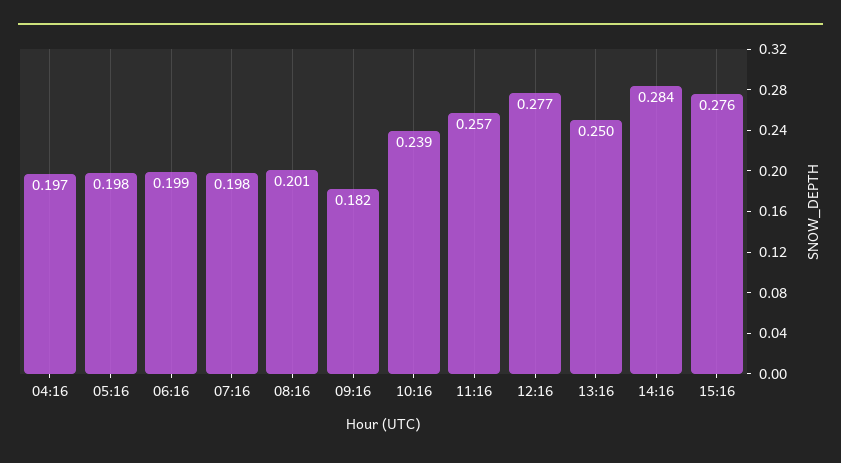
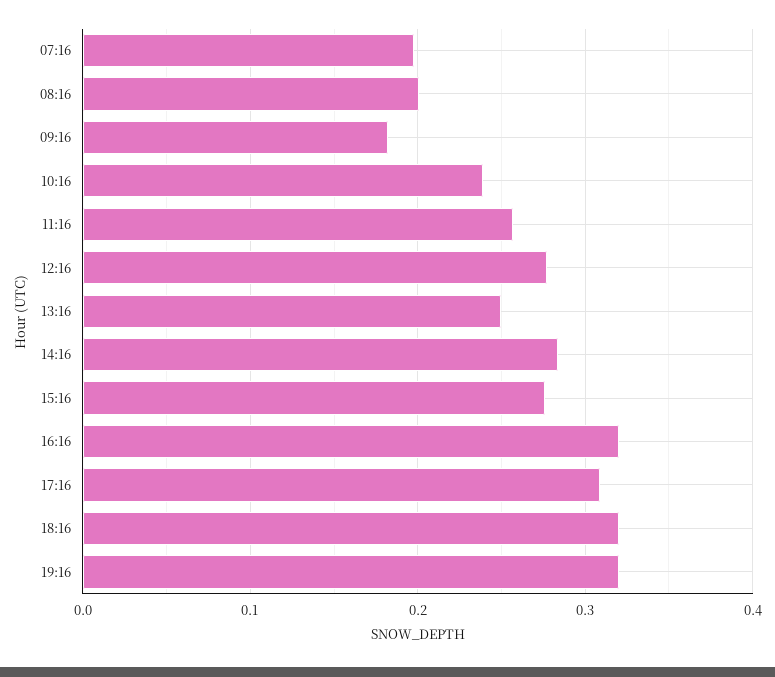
04:16: 0.197 -> none
05:16: 0.198 -> none
06:16: 0.199 -> none
16:16: none -> 0.32
17:16: none -> 0.31
18:16: none -> 0.32
19:16: none -> 0.32

